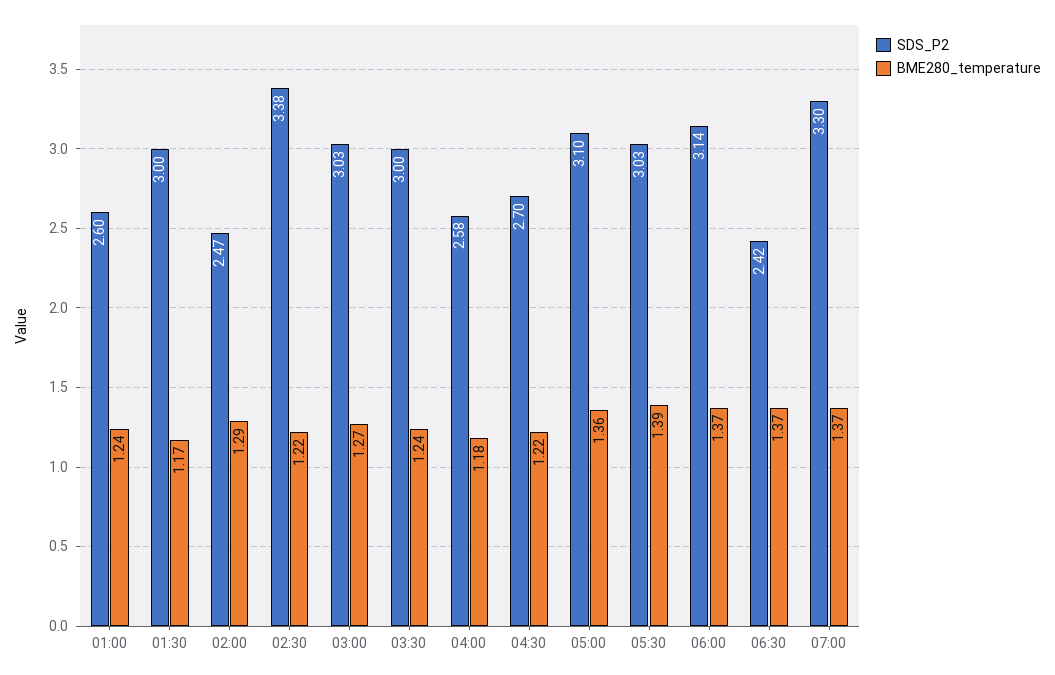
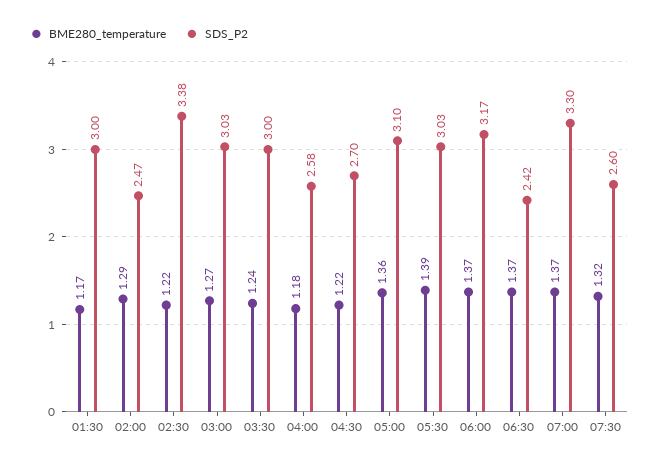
SDS_P2, 01:00: 2.6 -> none
BME280_temperature, 01:00: 1.24 -> none
SDS_P2, 06:00: 3.14 -> 3.17
BME280_temperature, 07:30: none -> 1.32
SDS_P2, 07:30: none -> 2.6

